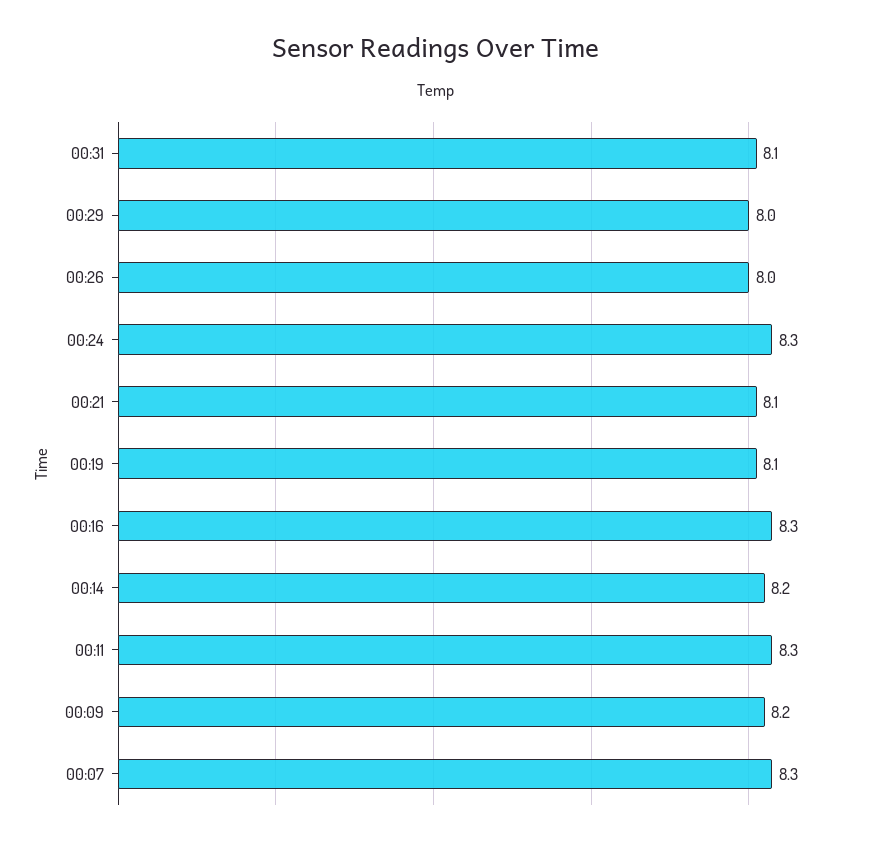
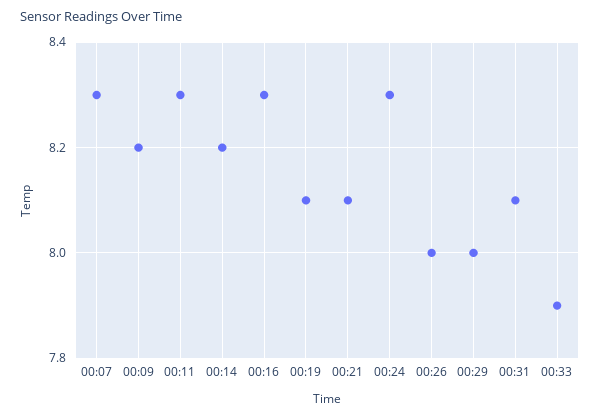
00:33: none -> 7.9

